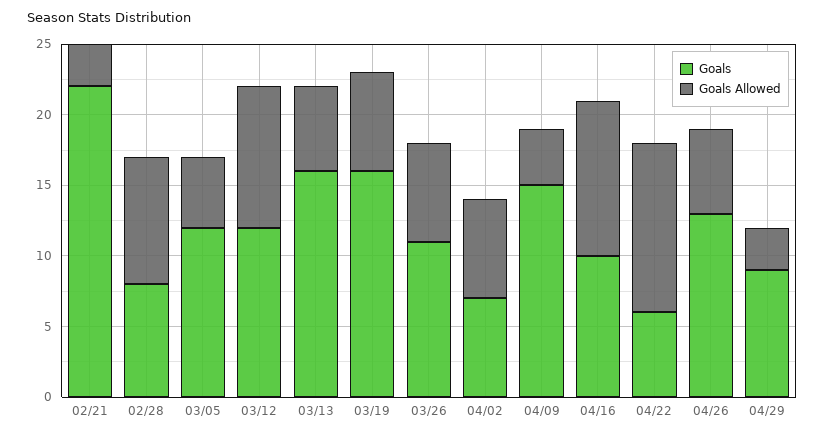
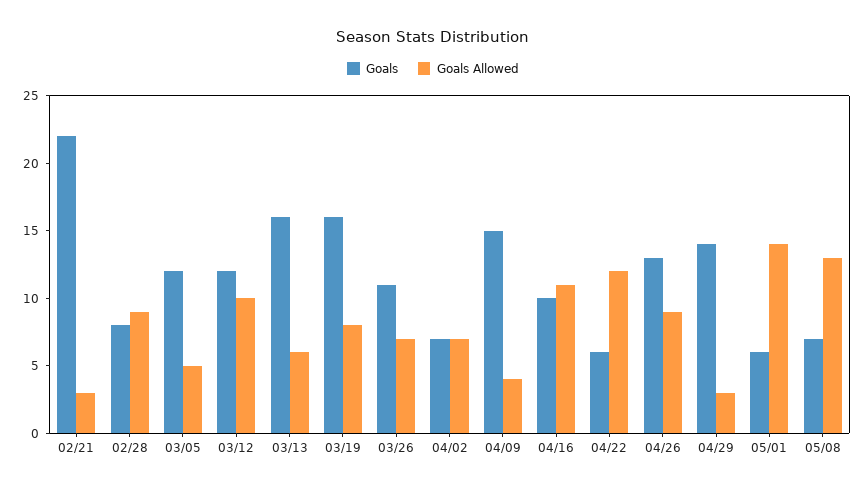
Goals Allowed, 03/19: 7 -> 8
Goals Allowed, 04/26: 6 -> 9
Goals, 04/29: 9 -> 14
Goals, 05/01: none -> 6
Goals Allowed, 05/01: none -> 14
Goals, 05/08: none -> 7
Goals Allowed, 05/08: none -> 13

